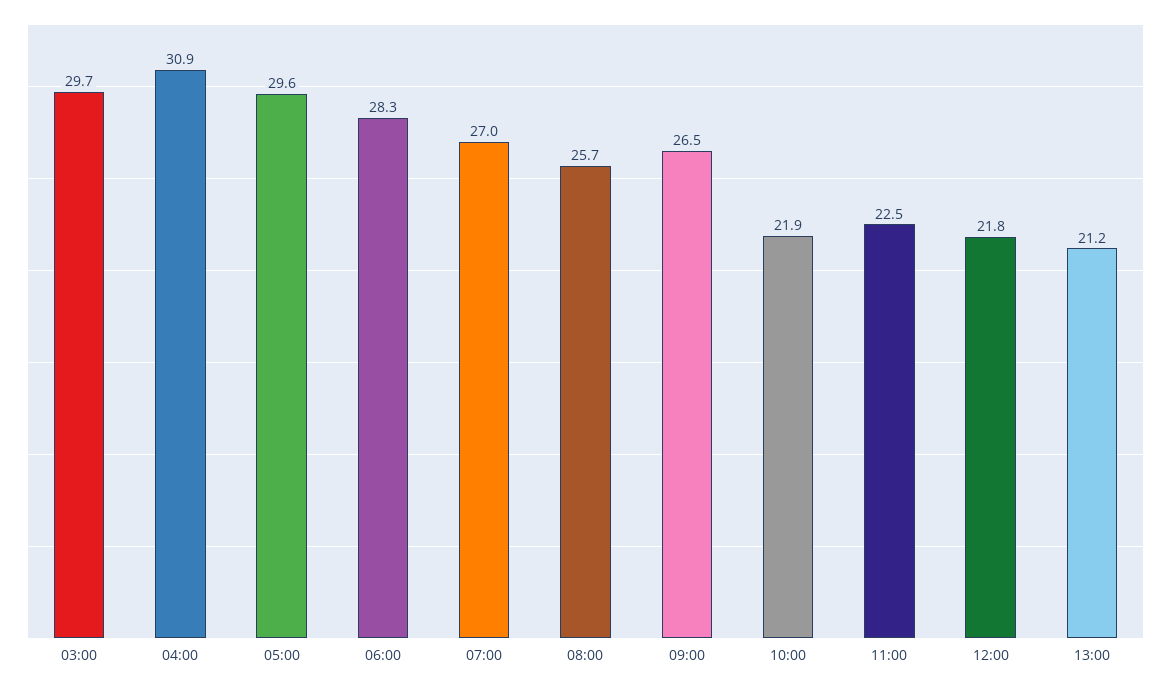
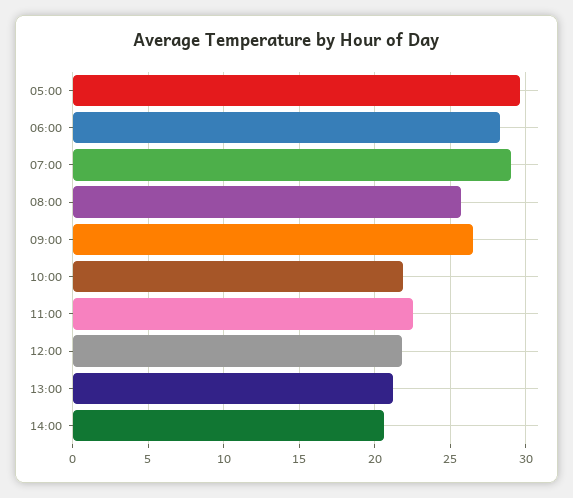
03:00: 29.7 -> none
04:00: 30.9 -> none
07:00: 27 -> 29
14:00: none -> 20.5

